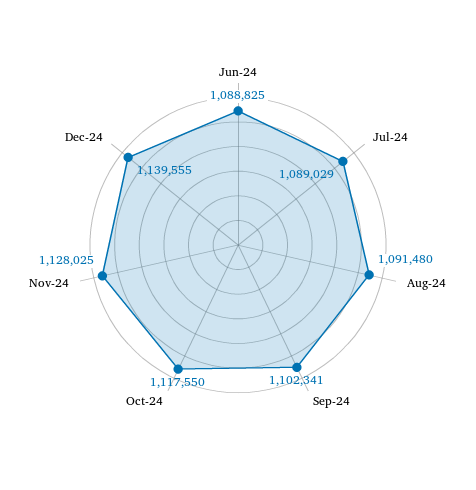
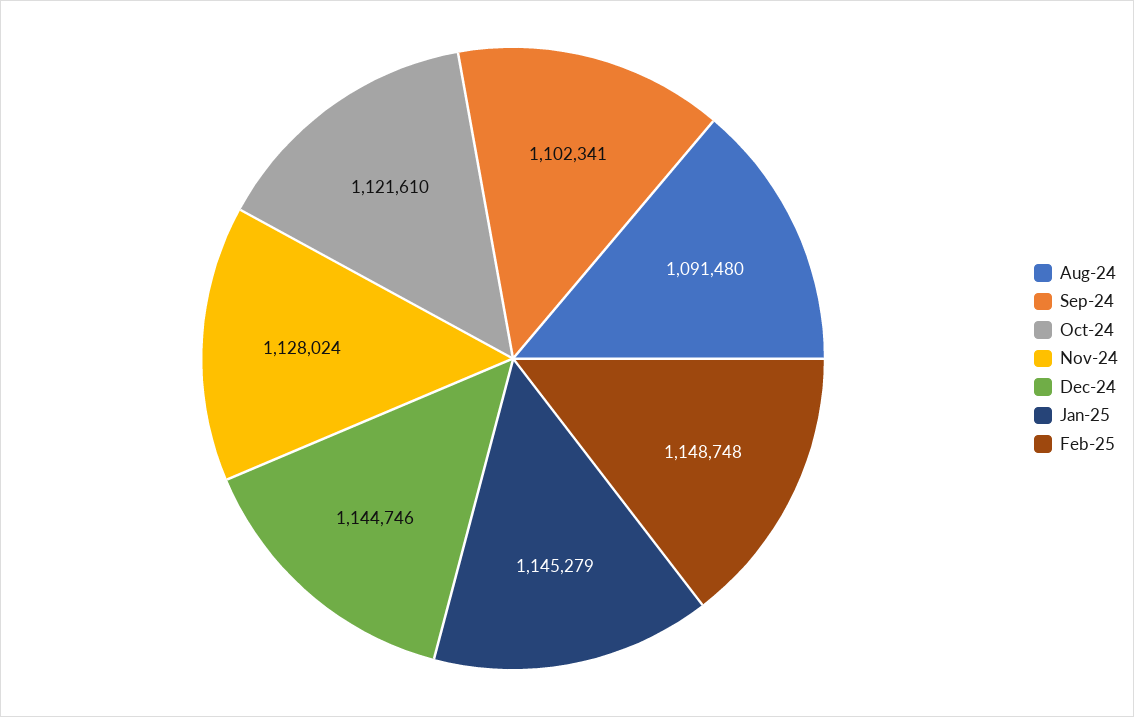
Jun-24: 1088825 -> none
Jul-24: 1089029 -> none
Oct-24: 1117550 -> 1121610
Nov-24: 1128025 -> 1128024
Dec-24: 1139555 -> 1144746
Jan-25: none -> 1145279
Feb-25: none -> 1148748

